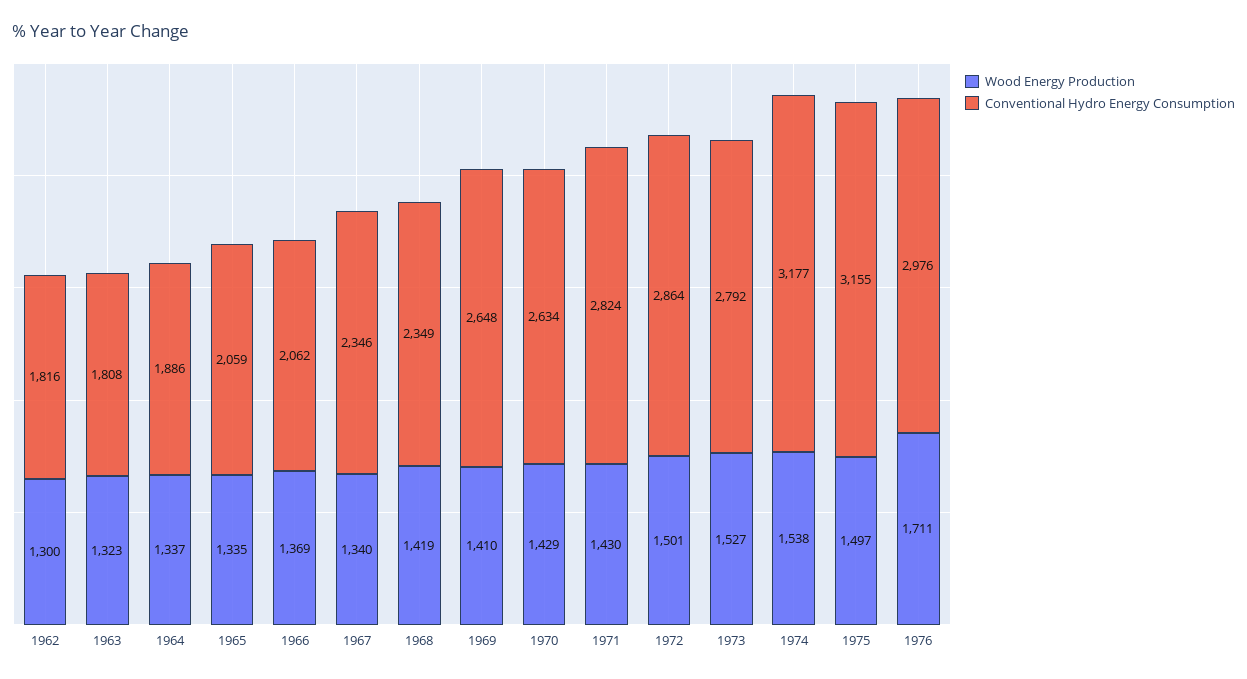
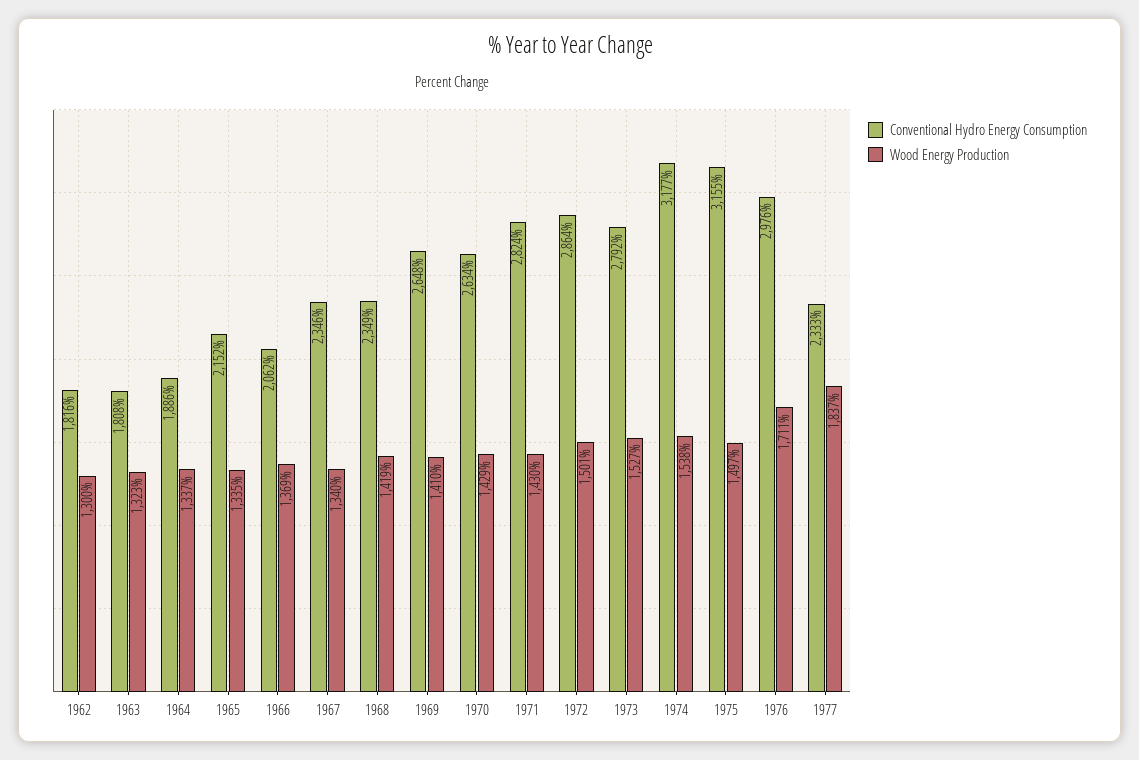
Conventional Hydro Energy Consumption, 1965: 2059 -> 2152
Conventional Hydro Energy Consumption, 1977: none -> 2333
Wood Energy Production, 1977: none -> 1837

